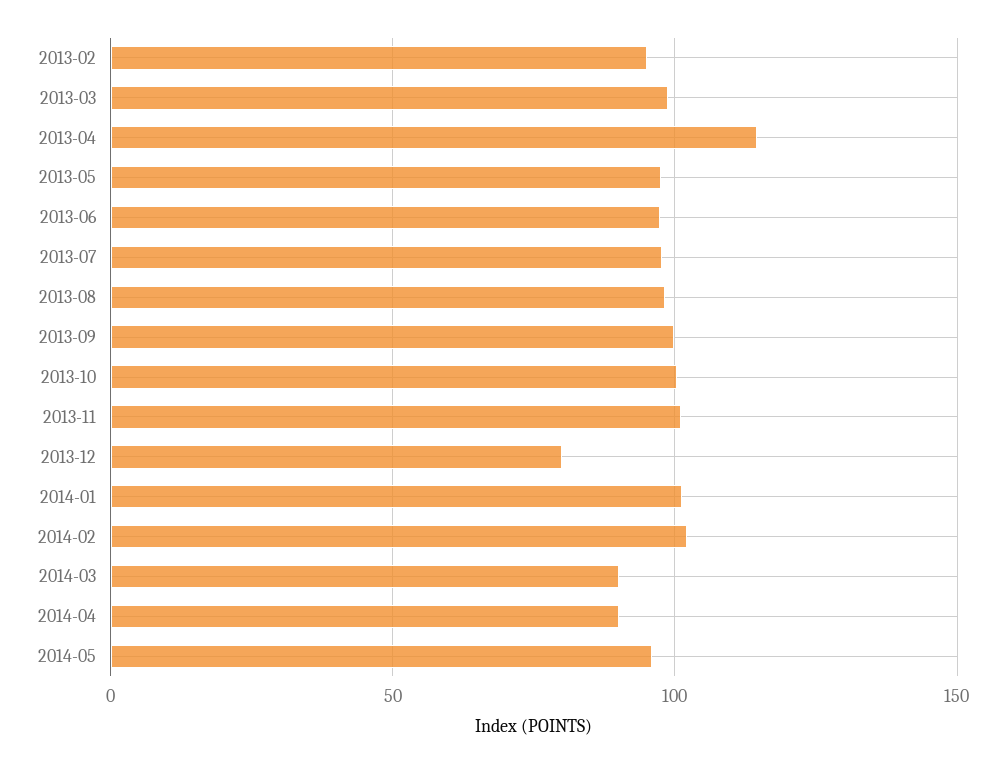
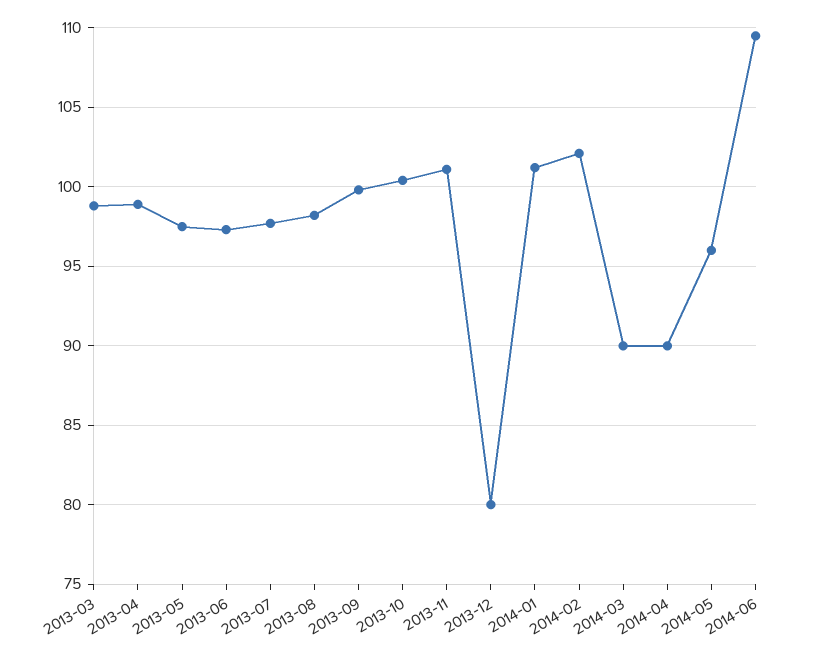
2013-02: 95 -> none
2013-04: 115 -> 99
2014-06: none -> 109.5

